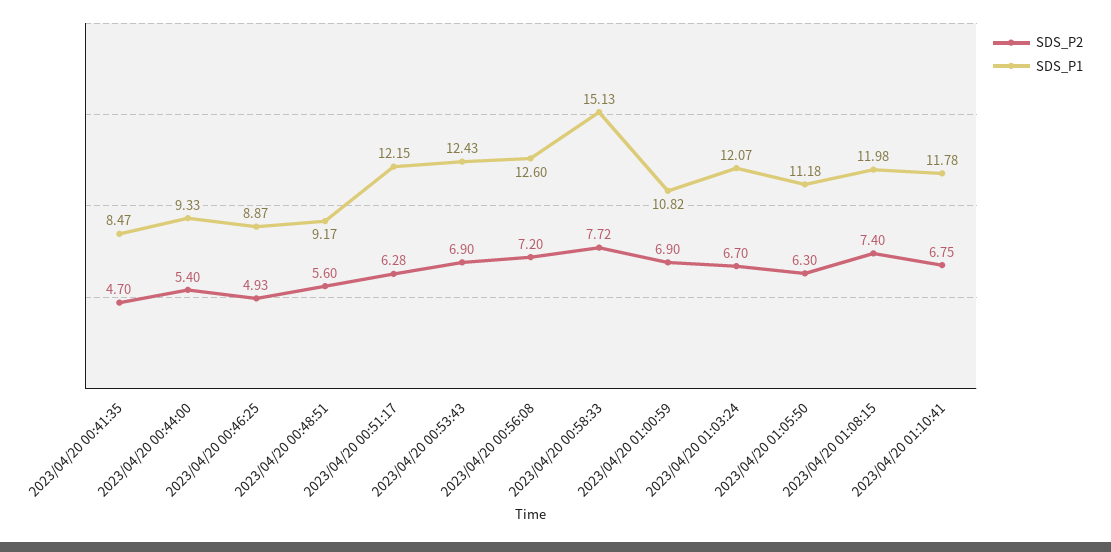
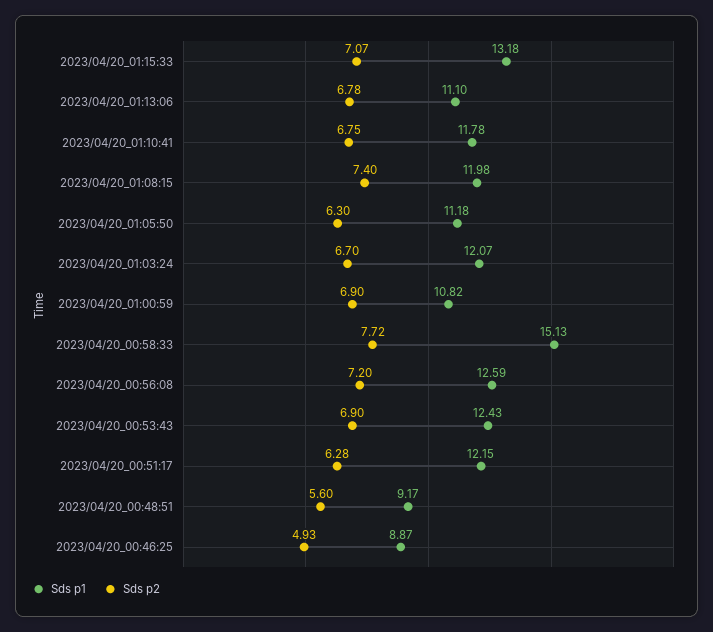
SDS_P2, 2023/04/20 00:41:35: 4.7 -> none
SDS_P1, 2023/04/20 00:41:35: 8.47 -> none
SDS_P2, 2023/04/20 00:44:00: 5.4 -> none
SDS_P1, 2023/04/20 00:44:00: 9.33 -> none
SDS_P1, 2023/04/20 00:56:08: 12.6 -> 12.59
SDS_P1, 2023/04/20_01:15:33: none -> 13.18
SDS_P2, 2023/04/20_01:15:33: none -> 7.07
SDS_P1, 2023/04/20_01:13:06: none -> 11.1
SDS_P2, 2023/04/20_01:13:06: none -> 6.78

